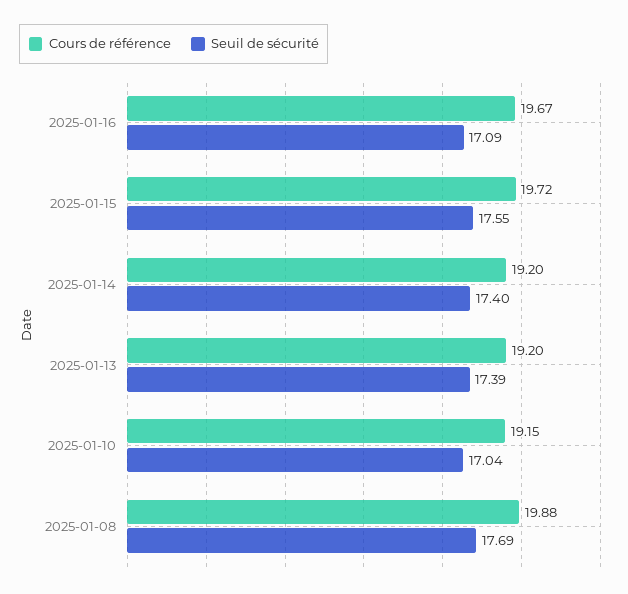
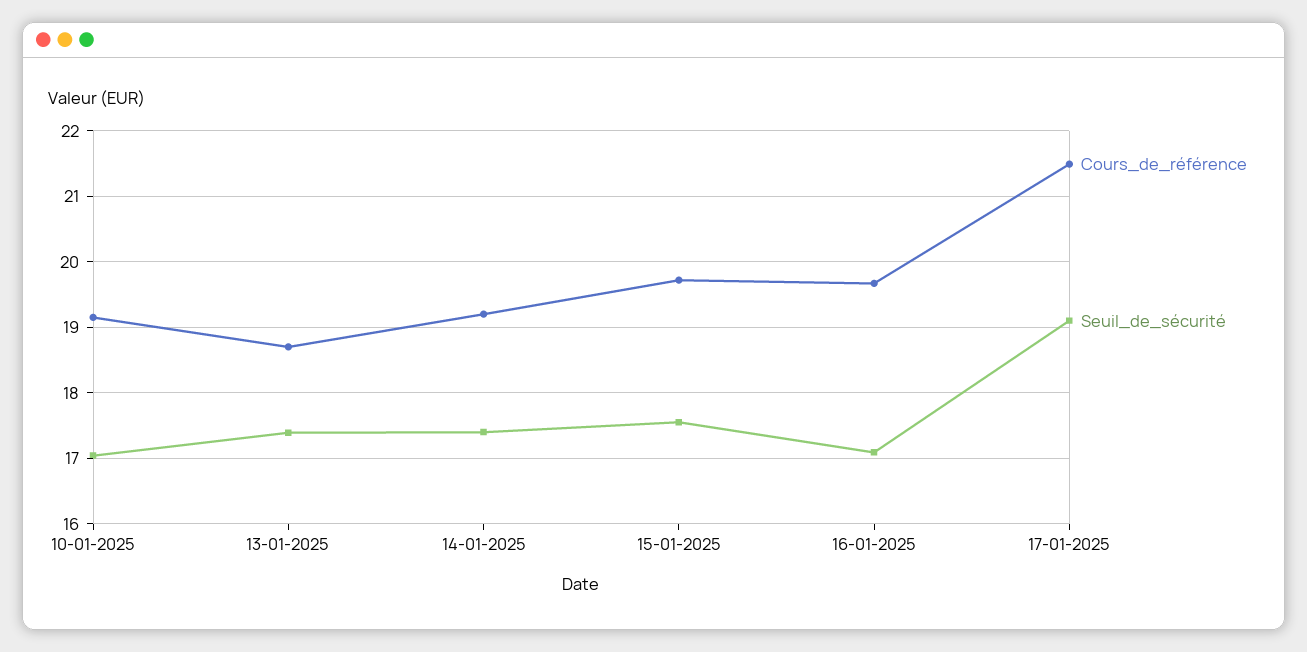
Cours de référence, 2025-01-13: 19.2 -> 18.7
Cours de référence, 2025-01-08: 19.88 -> none
Seuil de sécurité, 2025-01-08: 17.69 -> none
Cours de référence, 17-01-2025: none -> 21.5
Seuil de sécurité, 17-01-2025: none -> 19.1

